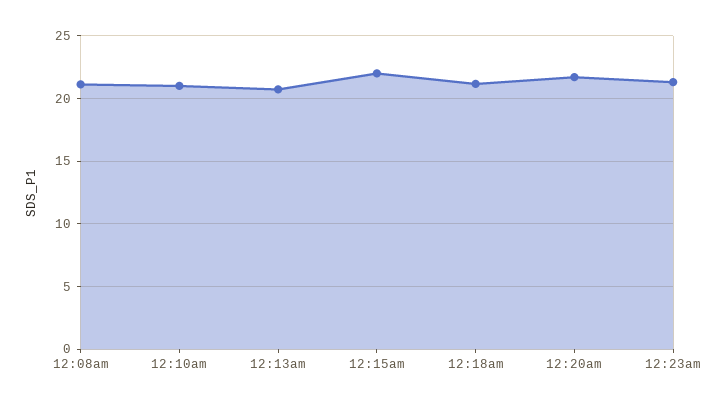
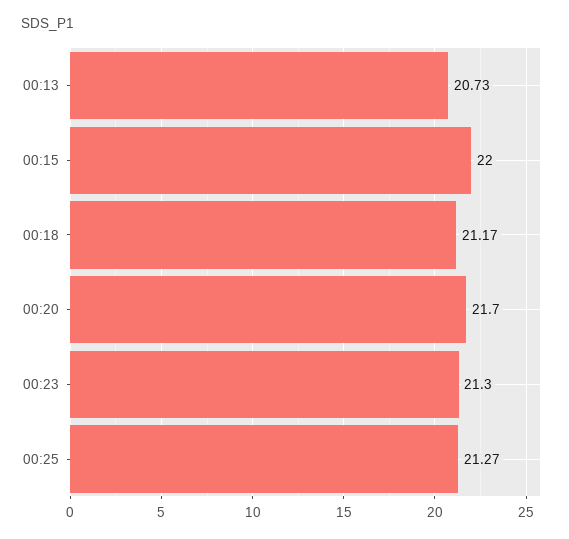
12:08am: 21 -> none
12:10am: 21 -> none
00:25: none -> 21.27

